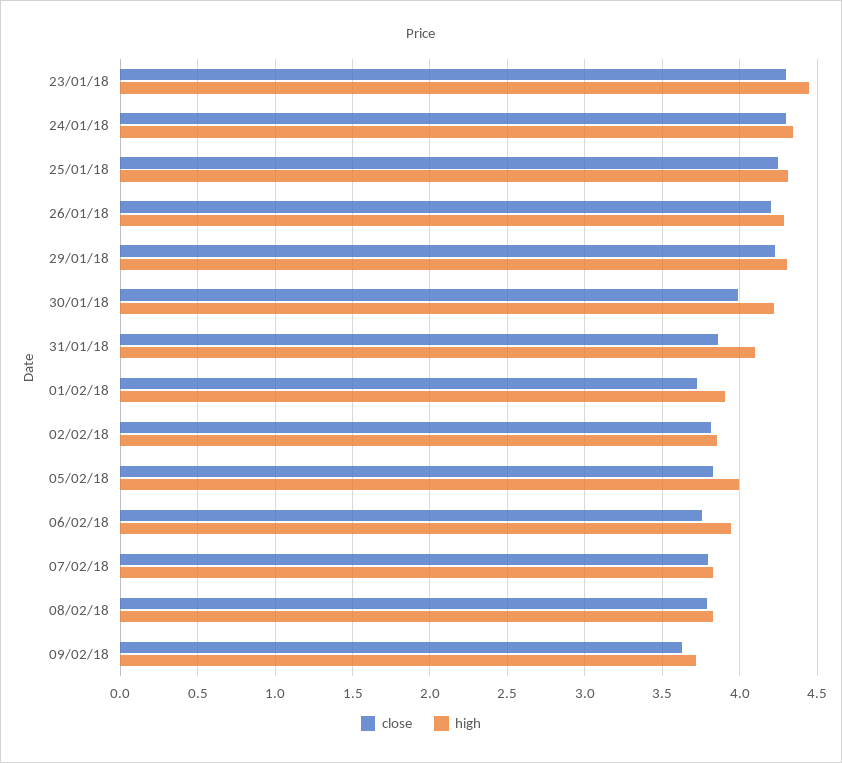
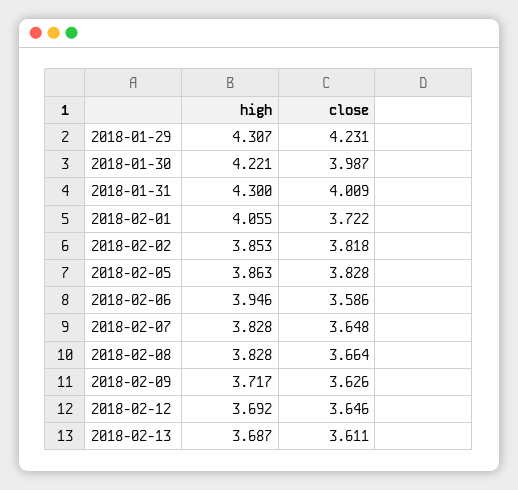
close, 23/01/18: 4.3 -> none
high, 23/01/18: 4.45 -> none
close, 24/01/18: 4.3 -> none
high, 24/01/18: 4.35 -> none
close, 25/01/18: 4.25 -> none
high, 25/01/18: 4.3 -> none
close, 26/01/18: 4.2 -> none
high, 26/01/18: 4.3 -> none
close, 31/01/18: 3.85 -> 4.009
high, 31/01/18: 4.1 -> 4.3
high, 01/02/18: 3.9 -> 4.055
high, 05/02/18: 4 -> 3.863
close, 06/02/18: 3.75 -> 3.586
close, 07/02/18: 3.8 -> 3.648
close, 08/02/18: 3.8 -> 3.664
high, 2018-02-12: none -> 3.692
close, 2018-02-12: none -> 3.646
high, 2018-02-13: none -> 3.687
close, 2018-02-13: none -> 3.611

